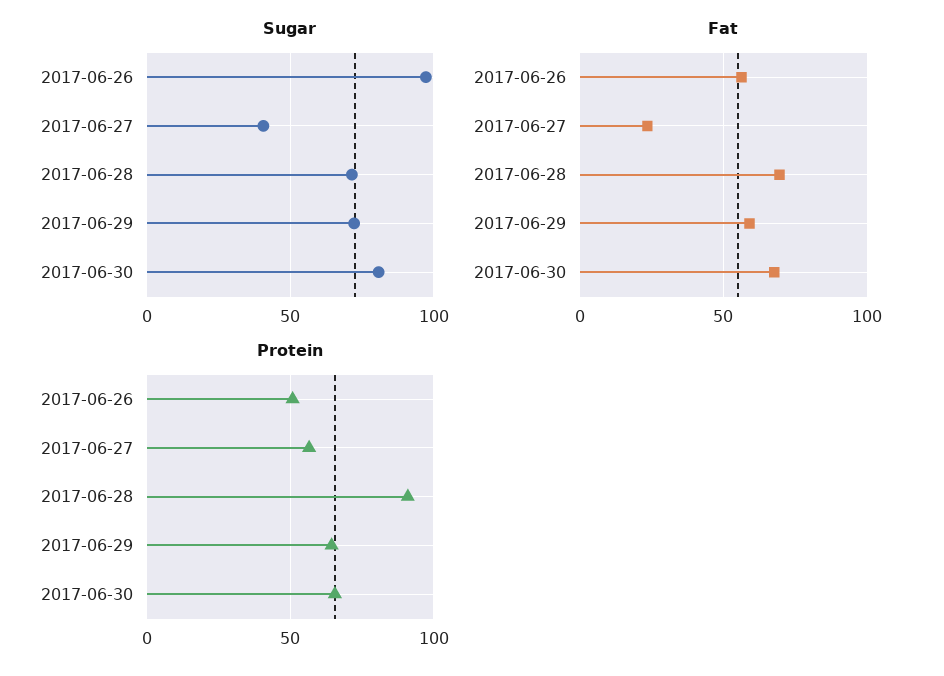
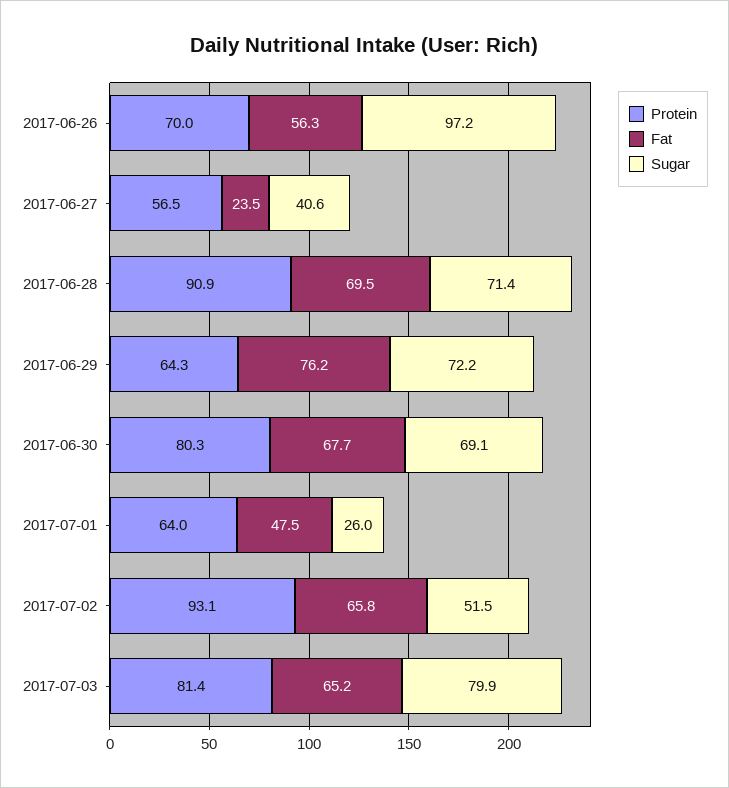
Sugar, 2017-06-30: 80 -> 69.1
Fat, 2017-06-29: 60 -> 76.2
Protein, 2017-06-26: 50 -> 70
Protein, 2017-06-30: 65 -> 80.3
Protein, 2017-07-01: none -> 64
Fat, 2017-07-01: none -> 47.5
Sugar, 2017-07-01: none -> 26
Protein, 2017-07-02: none -> 93.1
Fat, 2017-07-02: none -> 65.8
Sugar, 2017-07-02: none -> 51.5
Protein, 2017-07-03: none -> 81.4
Fat, 2017-07-03: none -> 65.2
Sugar, 2017-07-03: none -> 79.9

